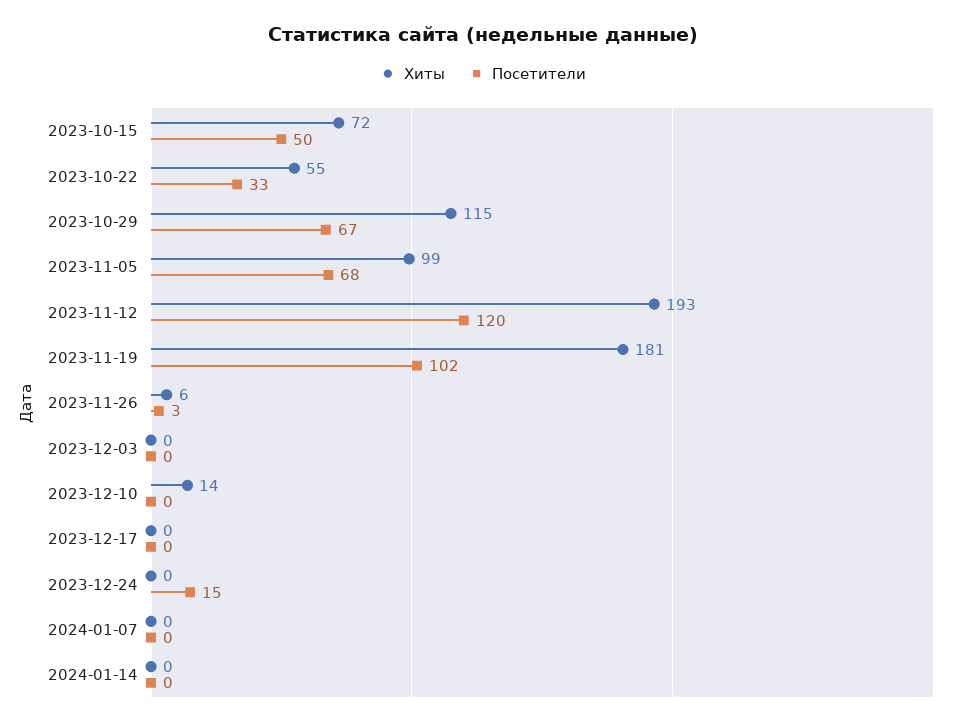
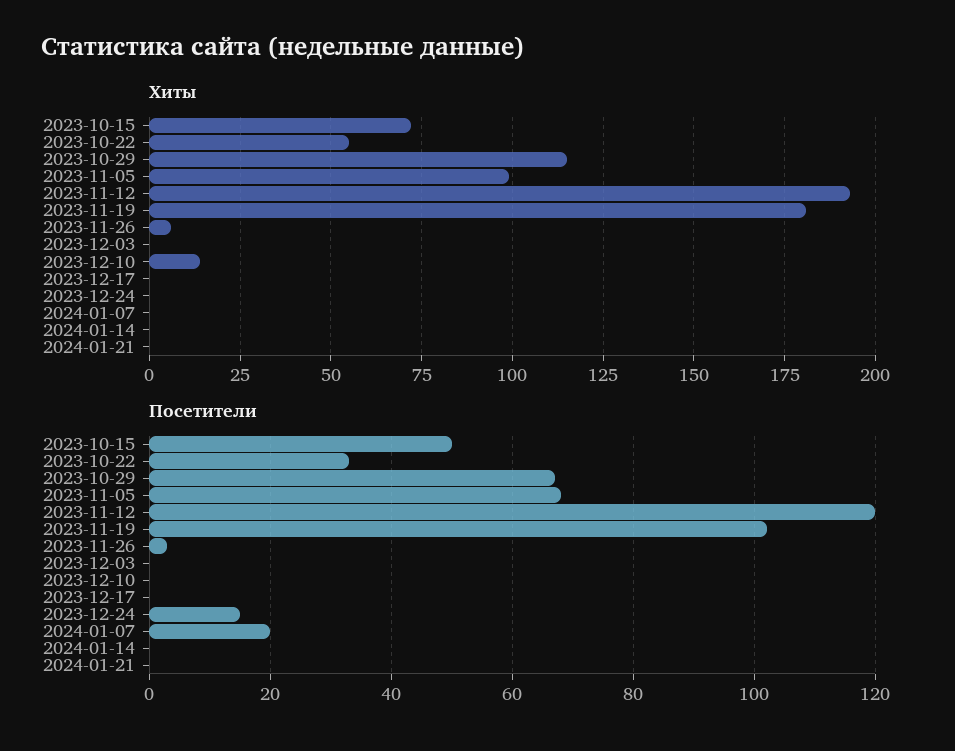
Посетители, 2024-01-07: 0 -> 20
Хиты, 2024-01-21: none -> 0
Посетители, 2024-01-21: none -> 0

